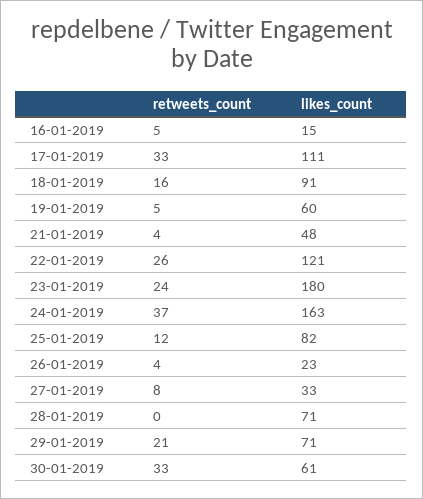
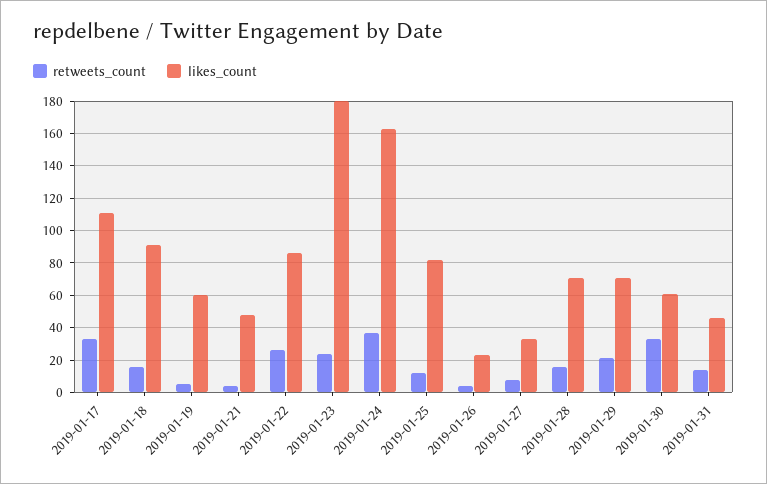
retweets_count, 16-01-2019: 5 -> none
likes_count, 16-01-2019: 15 -> none
likes_count, 22-01-2019: 121 -> 85
retweets_count, 28-01-2019: 0 -> 15
retweets_count, 2019-01-31: none -> 15
likes_count, 2019-01-31: none -> 45

